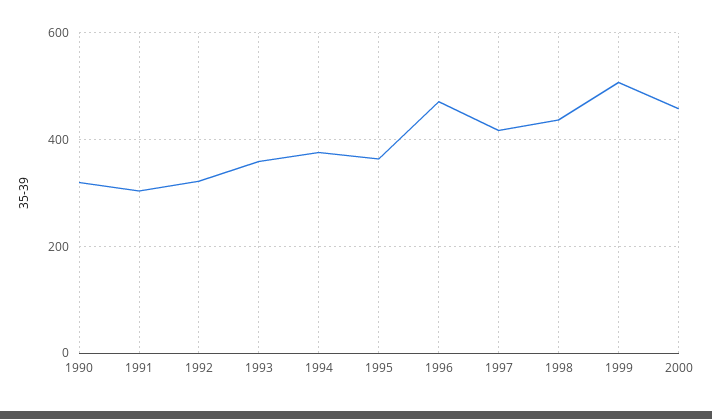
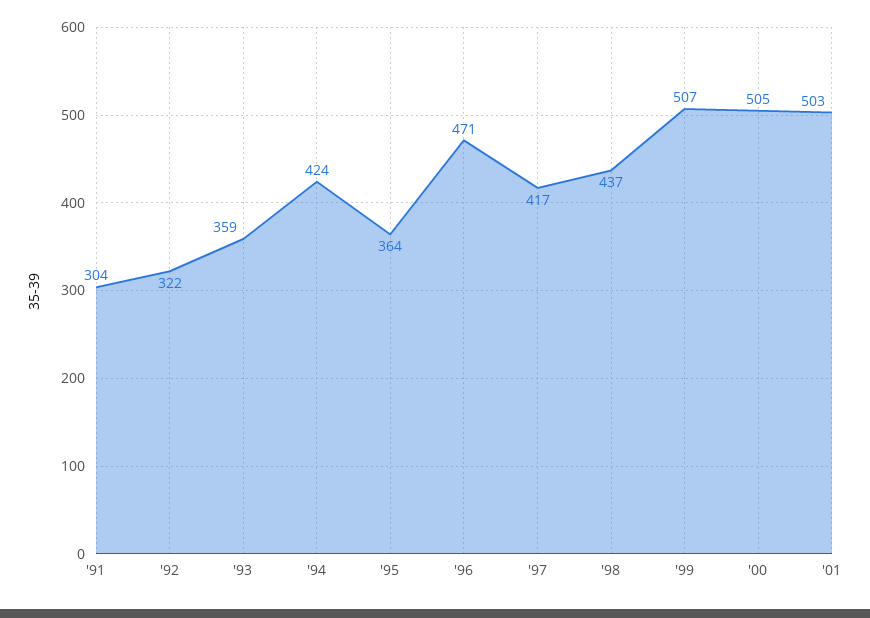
1990: 320 -> none
1994: 380 -> 424
2000: 460 -> 505
'01: none -> 503

